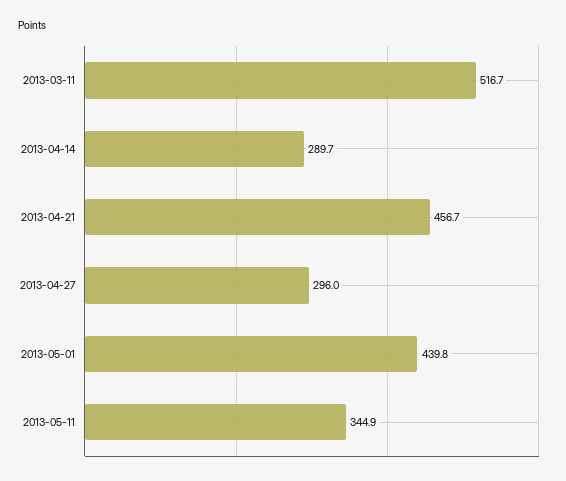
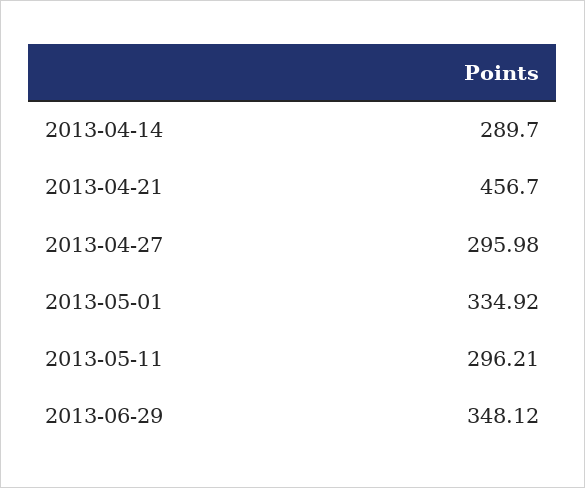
2013-03-11: 516.7 -> none
2013-05-01: 439.8 -> 334.92
2013-05-11: 344.9 -> 296.21
2013-06-29: none -> 348.12

